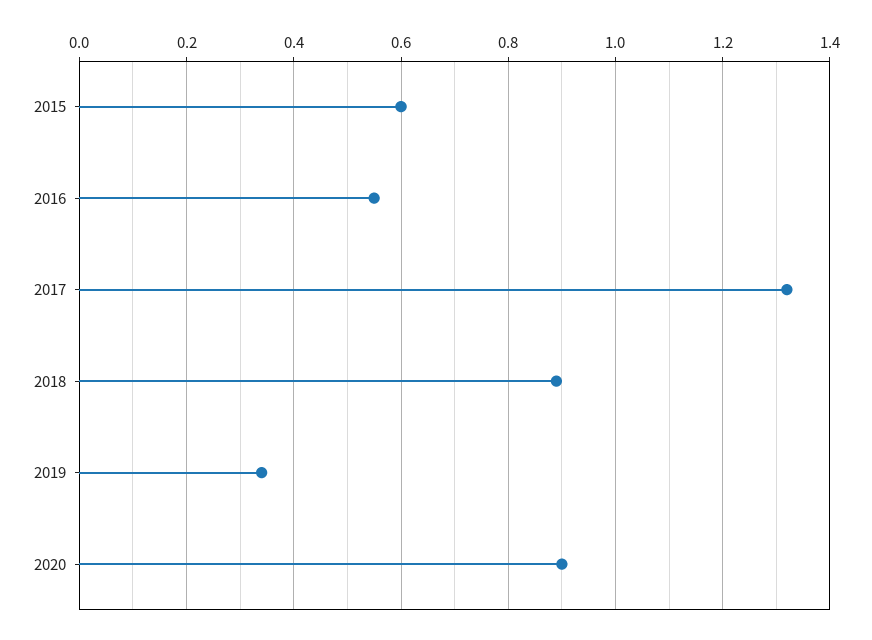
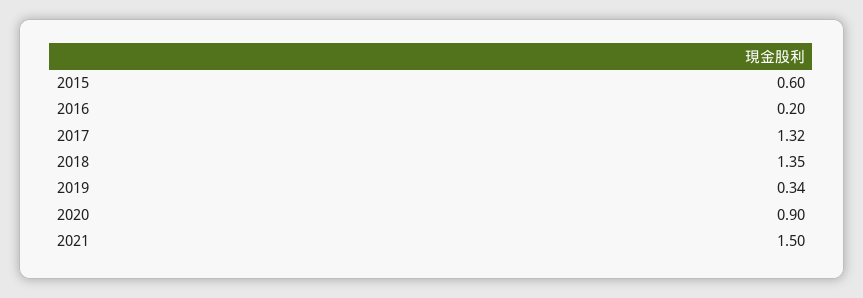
2016: 0.55 -> 0.2
2018: 0.9 -> 1.35
2021: none -> 1.5

